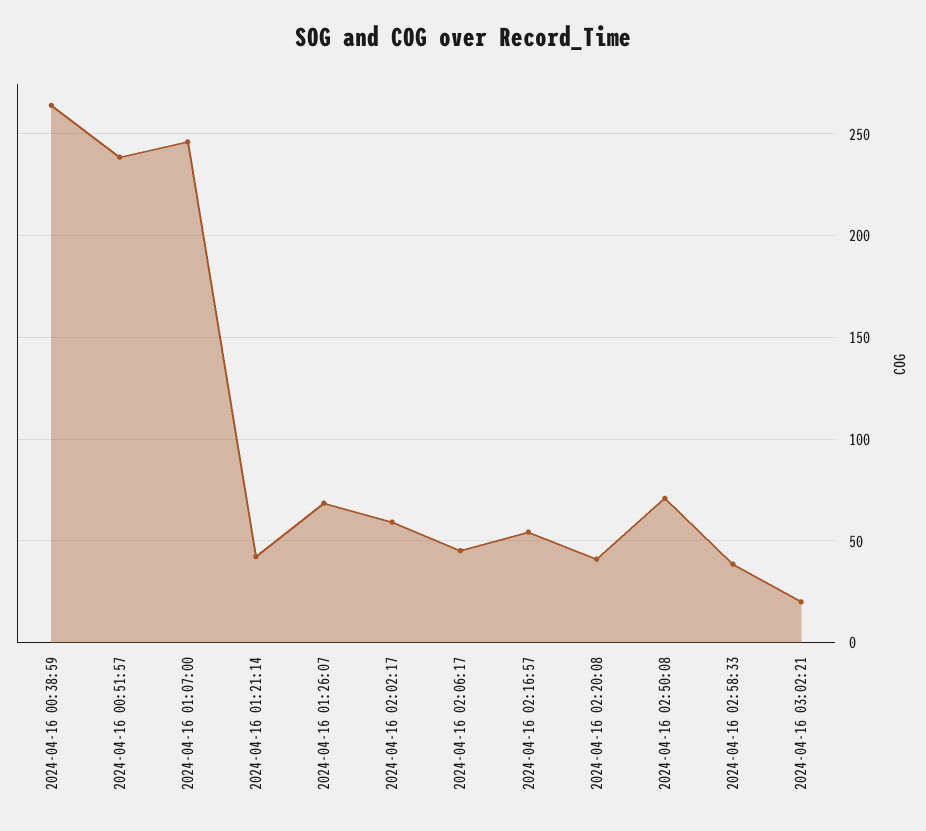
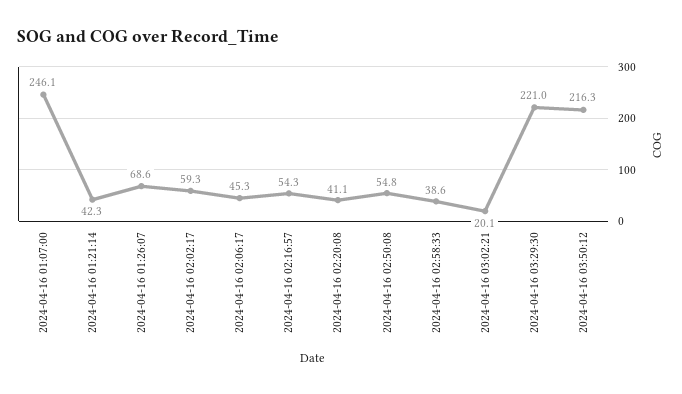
2024-04-16 00:38:59: 265 -> none
2024-04-16 00:51:57: 240 -> none
2024-04-16 02:50:08: 70 -> 54.8
2024-04-16 03:29:30: none -> 221
2024-04-16 03:50:12: none -> 216.3

